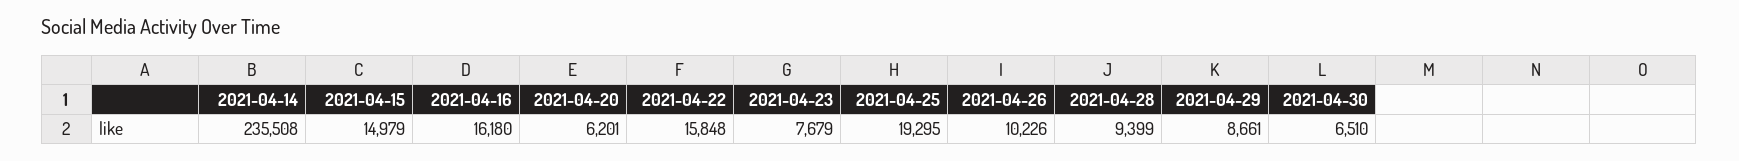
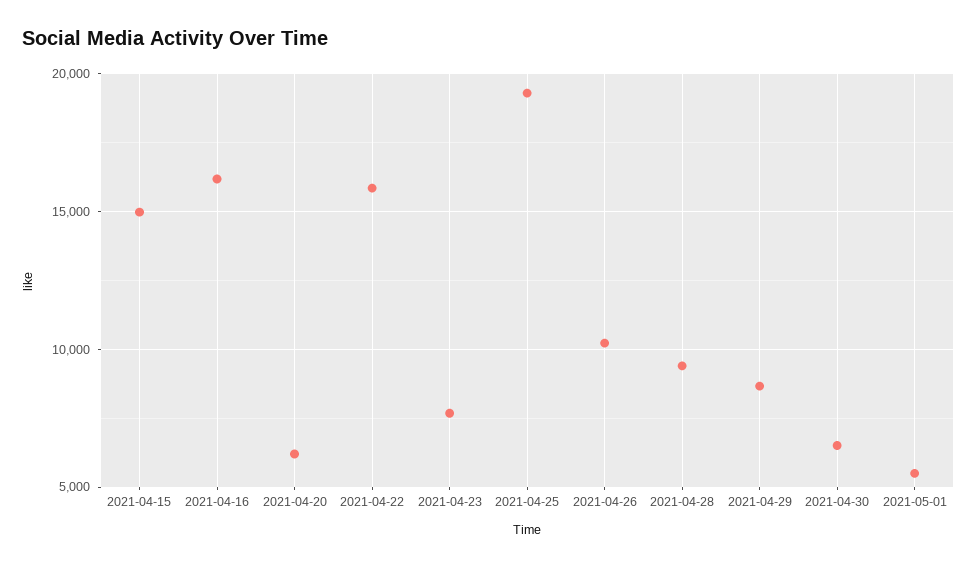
2021-04-14: 235508 -> none
2021-05-01: none -> 5500

